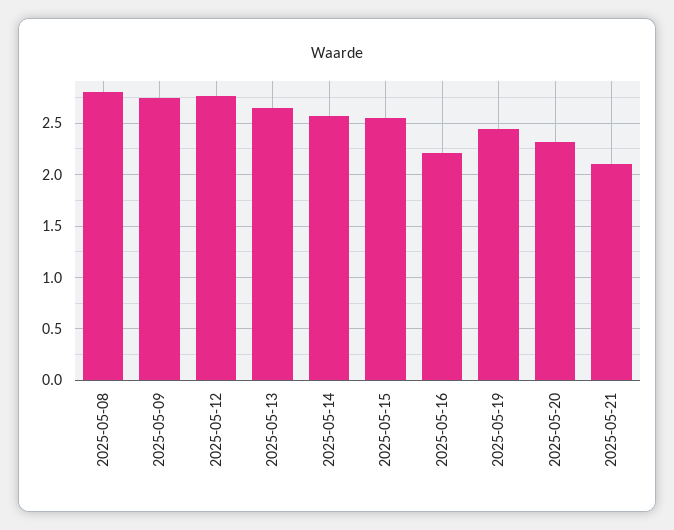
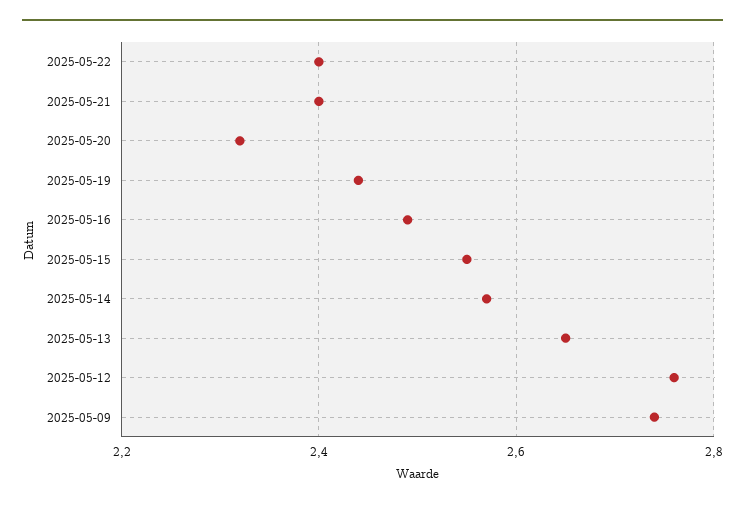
2025-05-08: 2.8 -> none
2025-05-16: 2.2 -> 2.5
2025-05-21: 2.1 -> 2.4
2025-05-22: none -> 2.4

